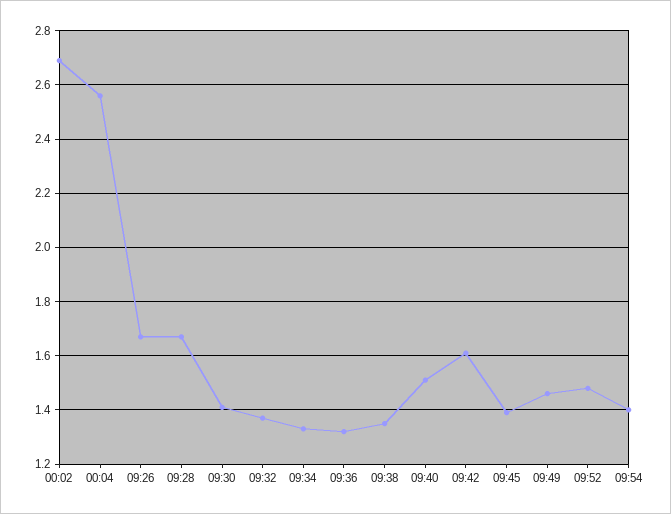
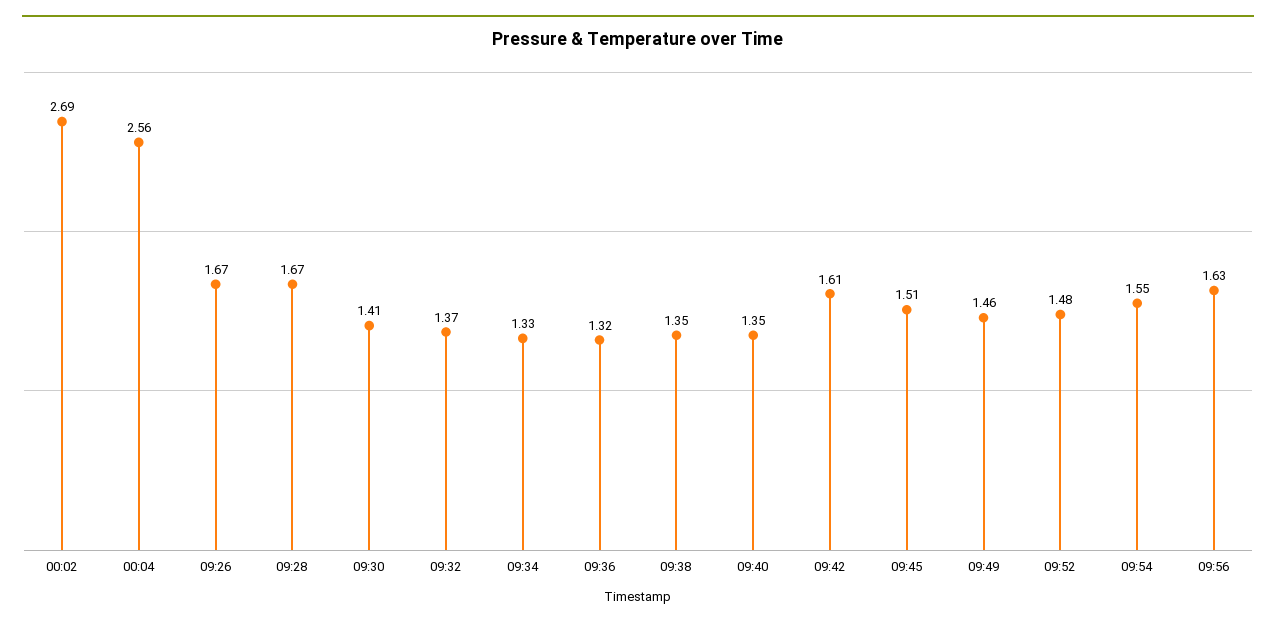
09:40: 1.5 -> 1.35
09:45: 1.4 -> 1.51
09:54: 1.4 -> 1.55
09:56: none -> 1.63

